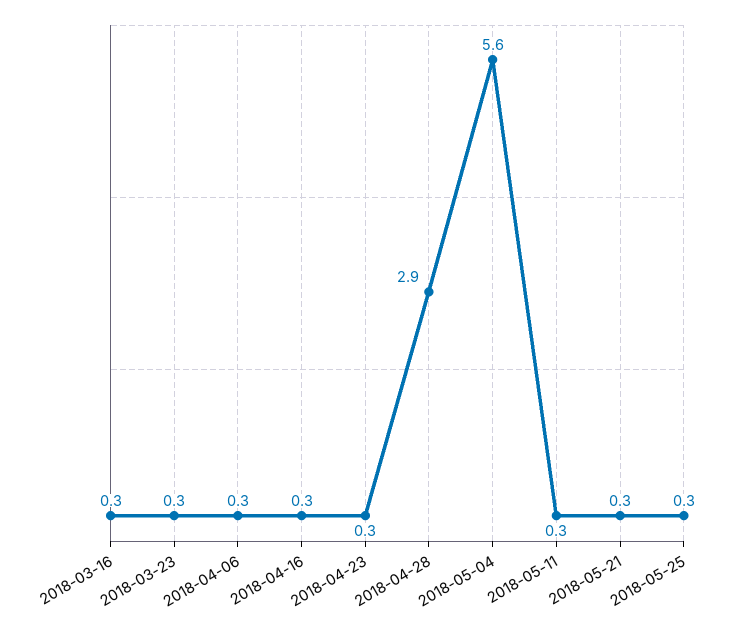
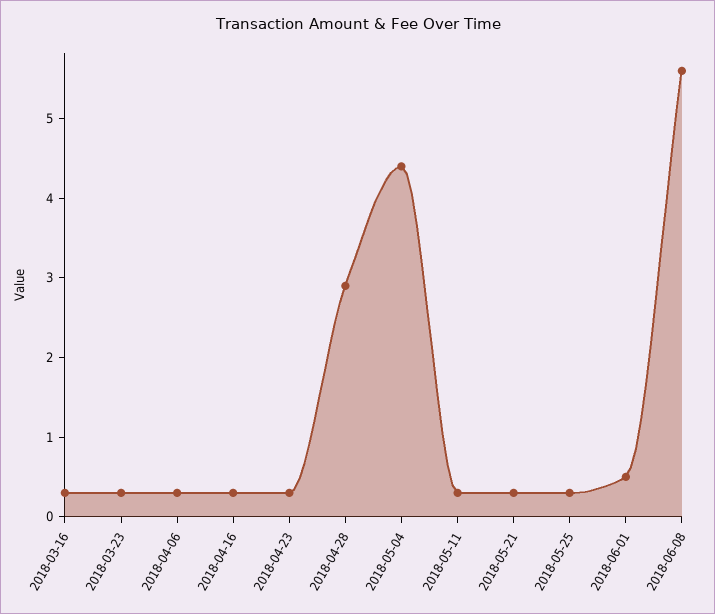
2018-05-04: 5.6 -> 4.5
2018-06-01: none -> 0.5
2018-06-08: none -> 5.5

